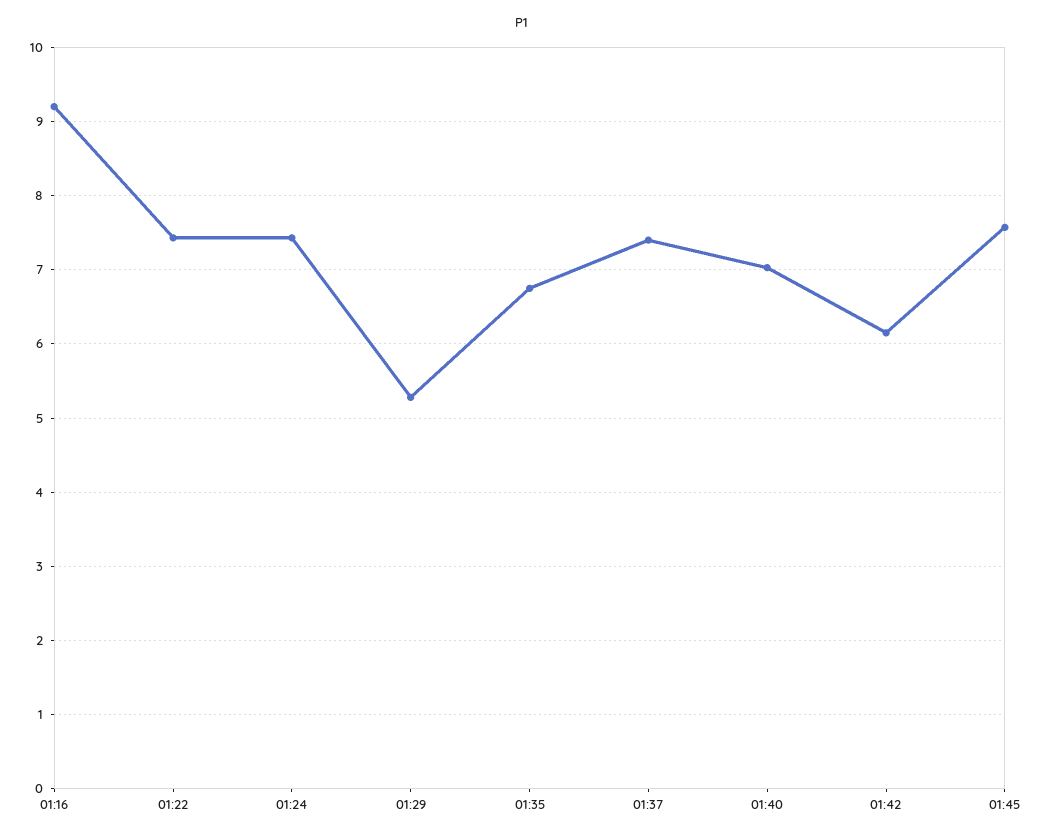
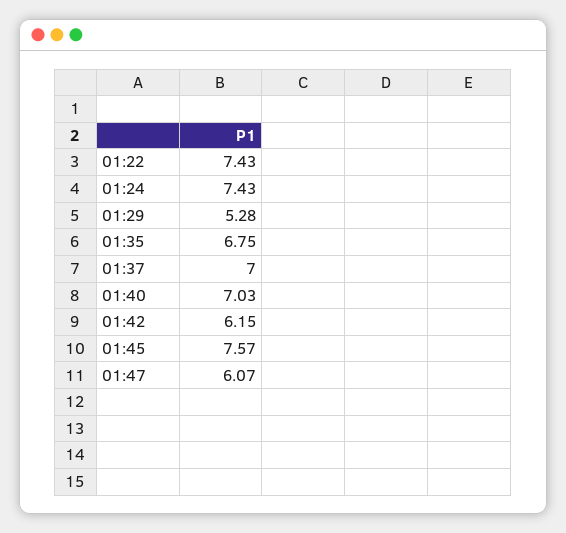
01:16: 9.2 -> none
01:37: 7.4 -> 7
01:47: none -> 6.07

